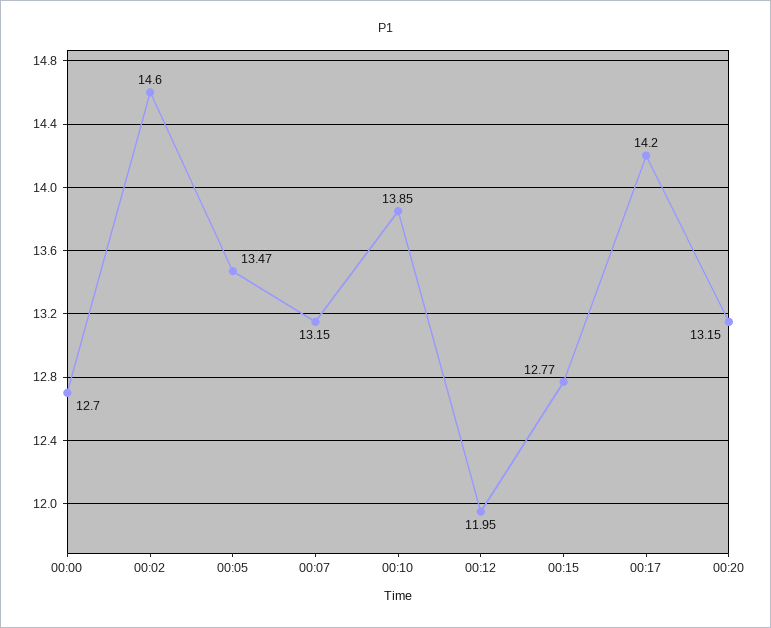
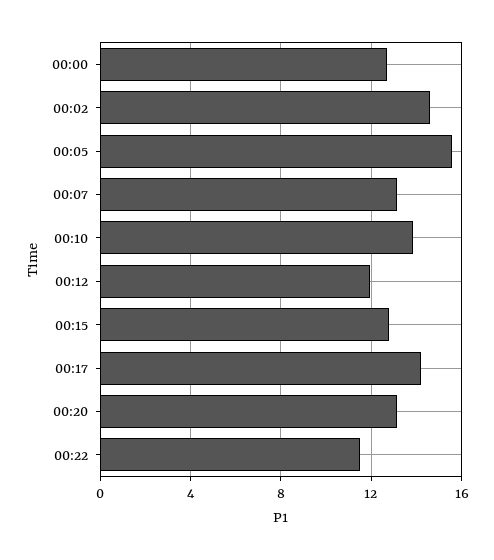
00:05: 13.47 -> 15.5
00:22: none -> 11.5

